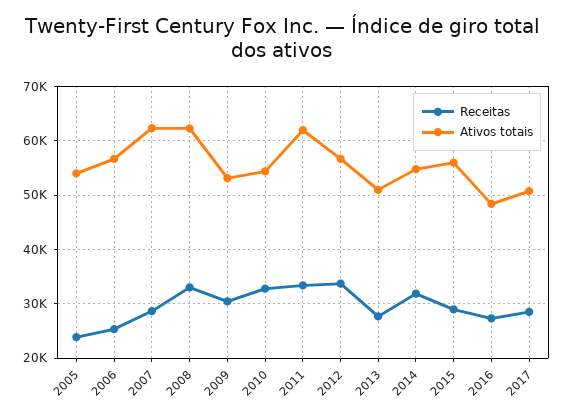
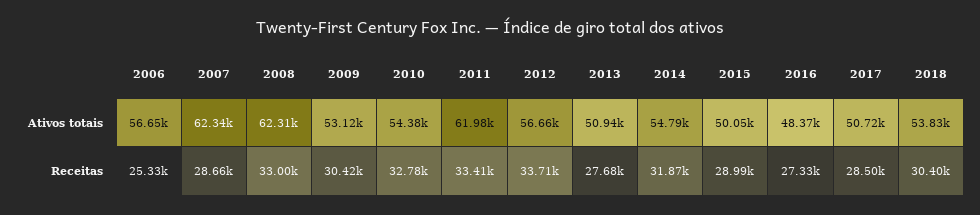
Receitas, 2005: 24000 -> none
Ativos totais, 2005: 54000 -> none
Ativos totais, 2015: 56000 -> 50050
Ativos totais, 2018: none -> 53830
Receitas, 2018: none -> 30400

